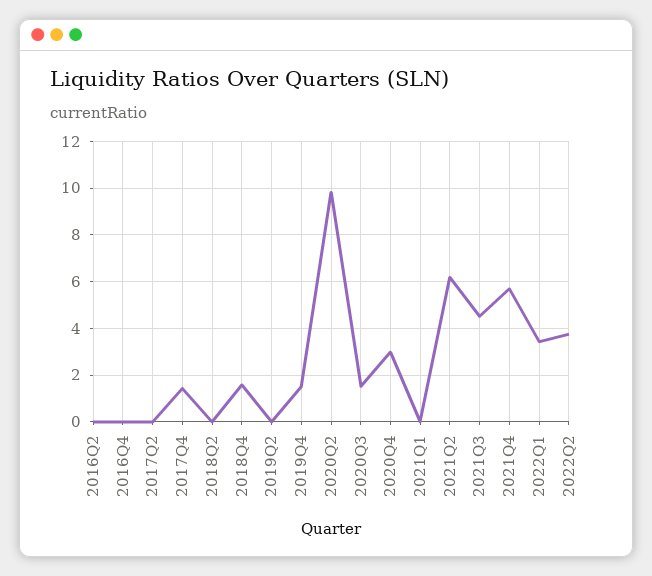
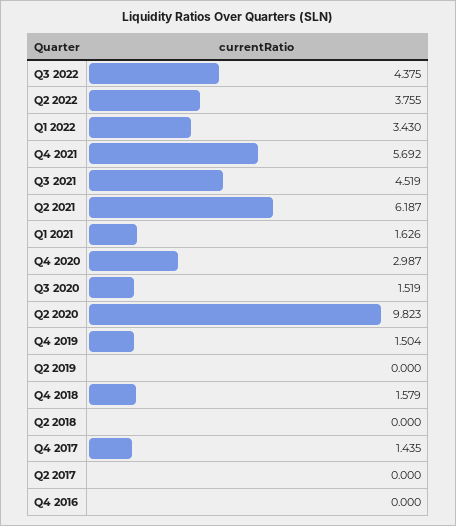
2016Q2: 0 -> none
2021Q1: 0 -> 1.626
Q3 2022: none -> 4.375

